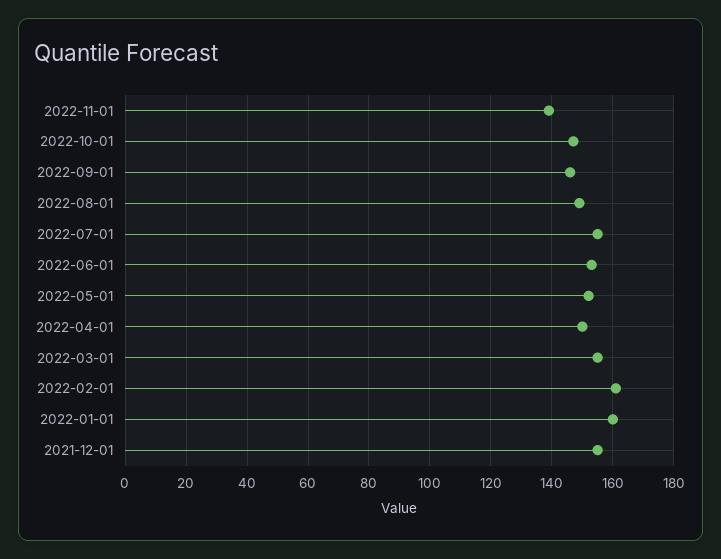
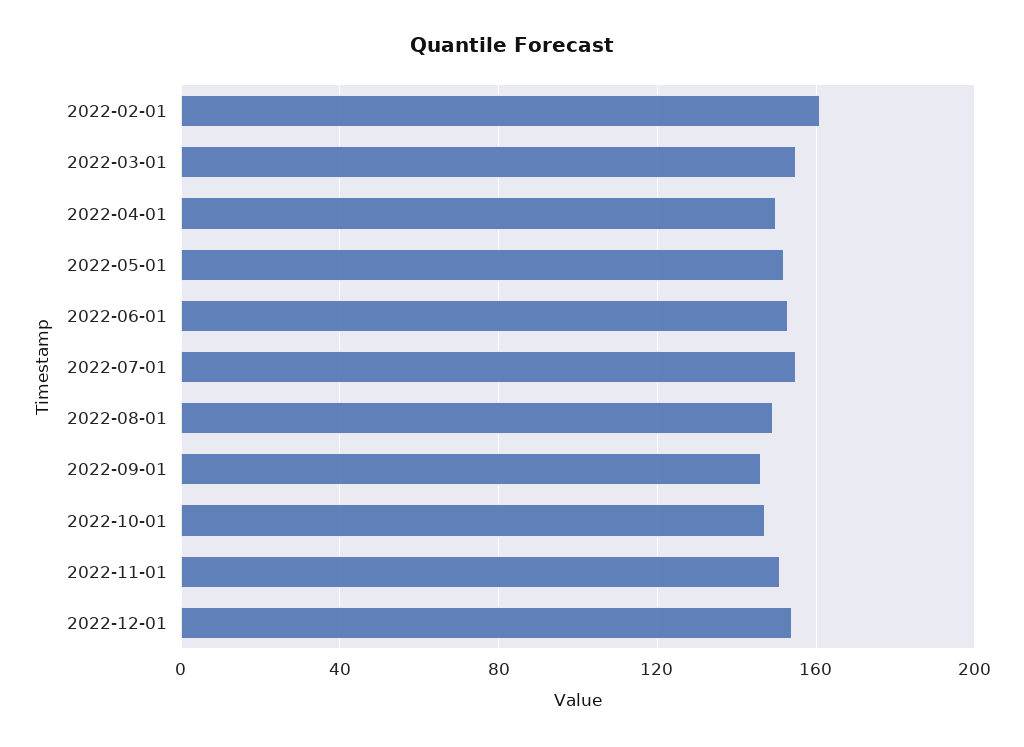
2022-11-01: 140 -> 150
2022-01-01: 160 -> none
2021-12-01: 155 -> none
2022-12-01: none -> 155

